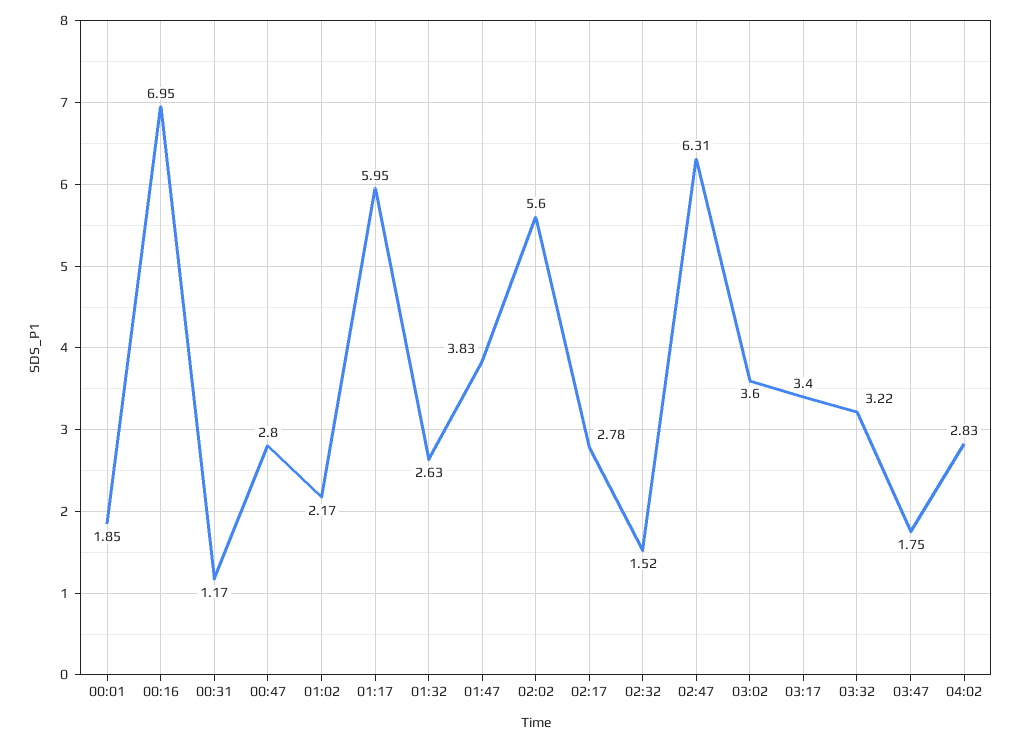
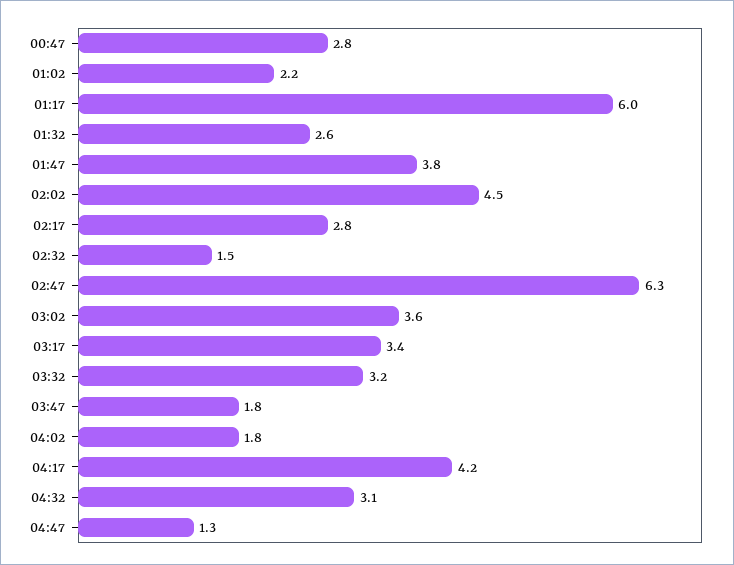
00:01: 1.85 -> none
00:16: 6.95 -> none
00:31: 1.17 -> none
02:02: 5.6 -> 4.5
04:02: 2.83 -> 1.8
04:17: none -> 4.2
04:32: none -> 3.1
04:47: none -> 1.3

